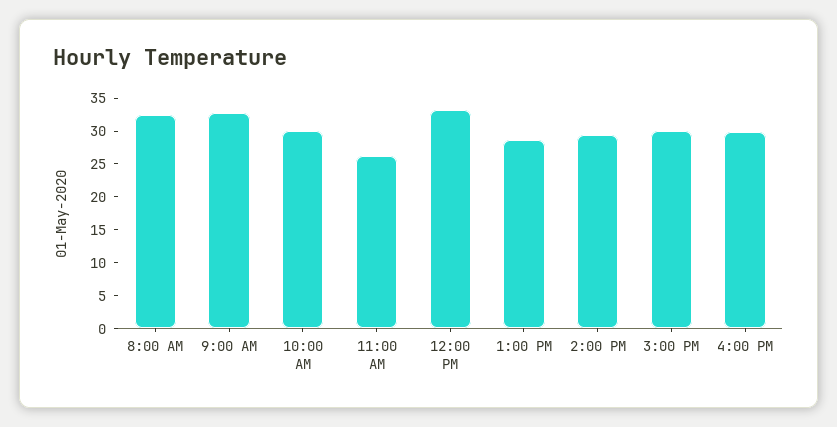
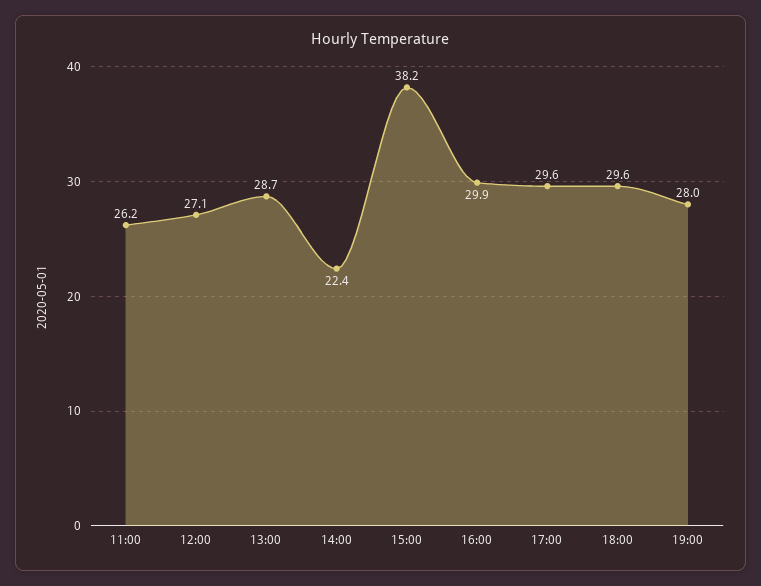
8:00 AM: 32.5 -> none
9:00 AM: 32.5 -> none
10:00 AM: 30 -> none
12:00 PM: 32.5 -> 27.1
2:00 PM: 30 -> 22.4
3:00 PM: 30 -> 38.2
17:00: none -> 29.6
18:00: none -> 29.6
19:00: none -> 28

